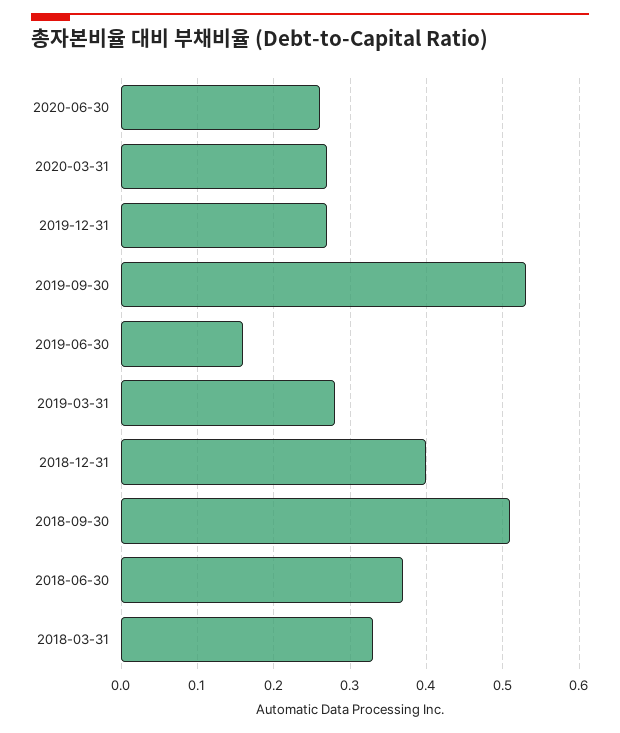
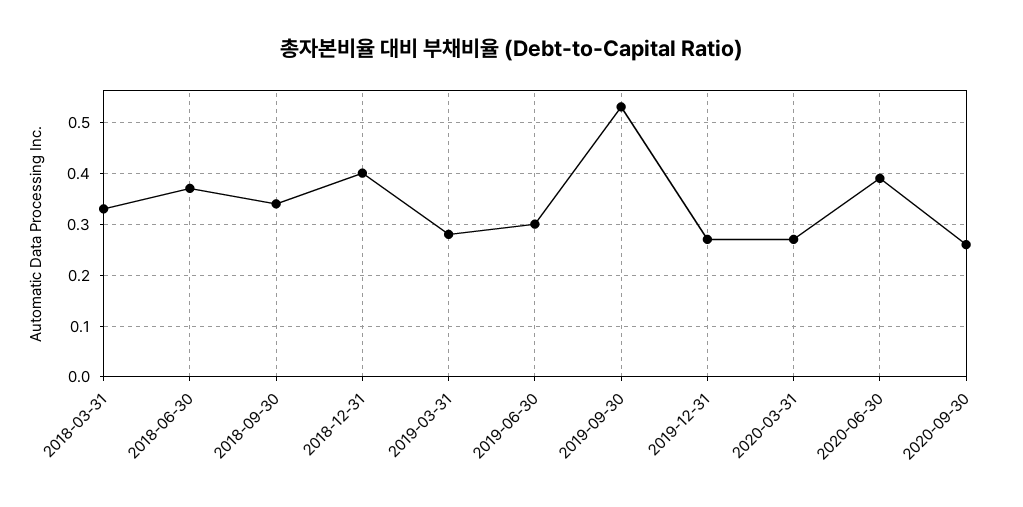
2020-06-30: 0.26 -> 0.4
2019-06-30: 0.16 -> 0.3
2018-09-30: 0.51 -> 0.35
2020-09-30: none -> 0.25

